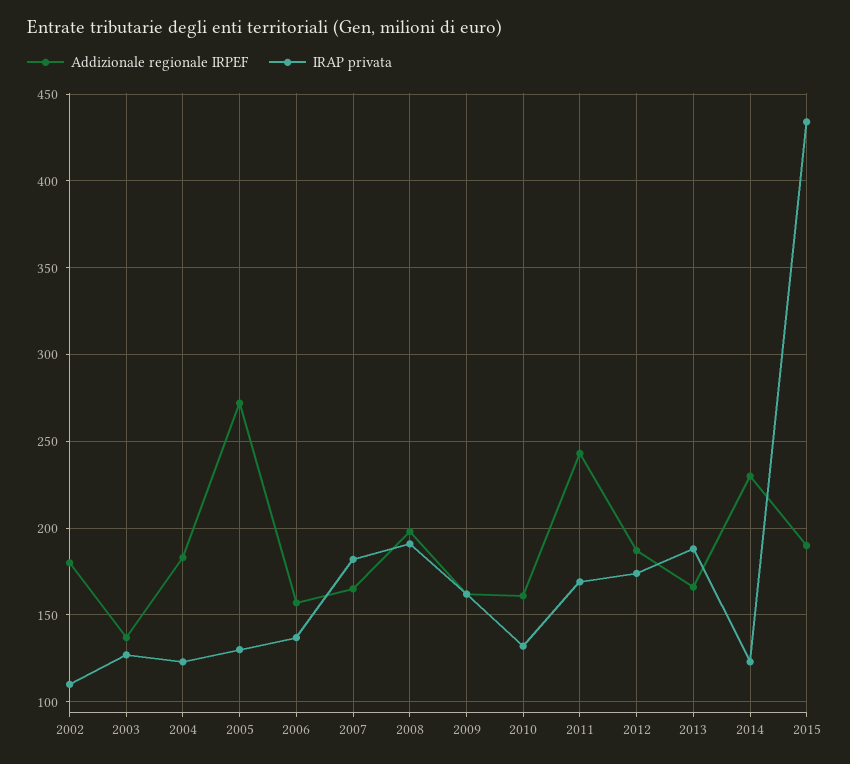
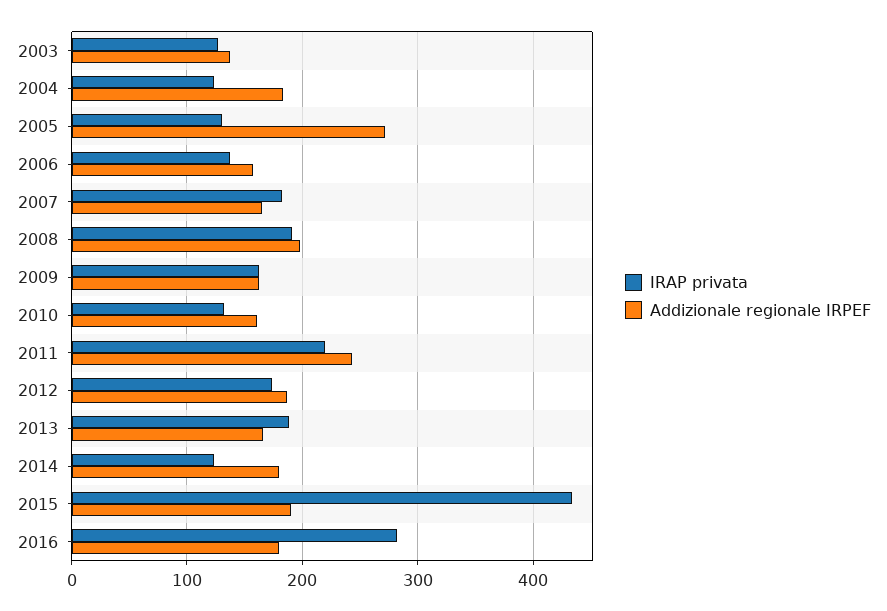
Addizionale regionale IRPEF, 2002: 180 -> none
IRAP privata, 2002: 110 -> none
IRAP privata, 2011: 170 -> 220
Addizionale regionale IRPEF, 2014: 230 -> 180
IRAP privata, 2016: none -> 280
Addizionale regionale IRPEF, 2016: none -> 180

